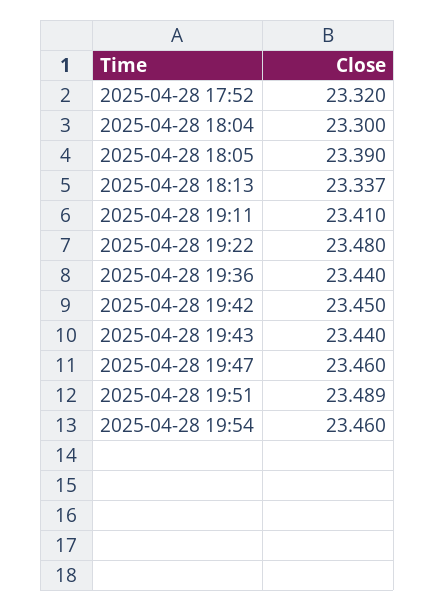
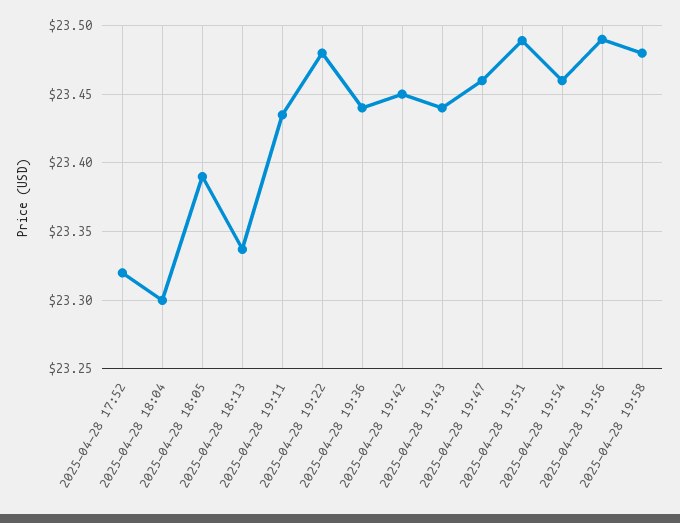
2025-04-28 19:11: 23.41 -> 23.435
2025-04-28 19:56: none -> 23.49
2025-04-28 19:58: none -> 23.48

